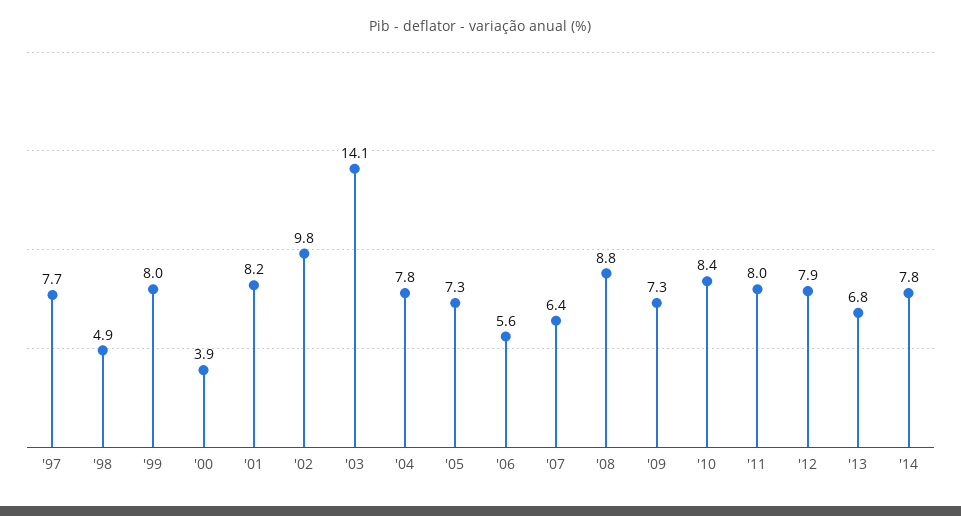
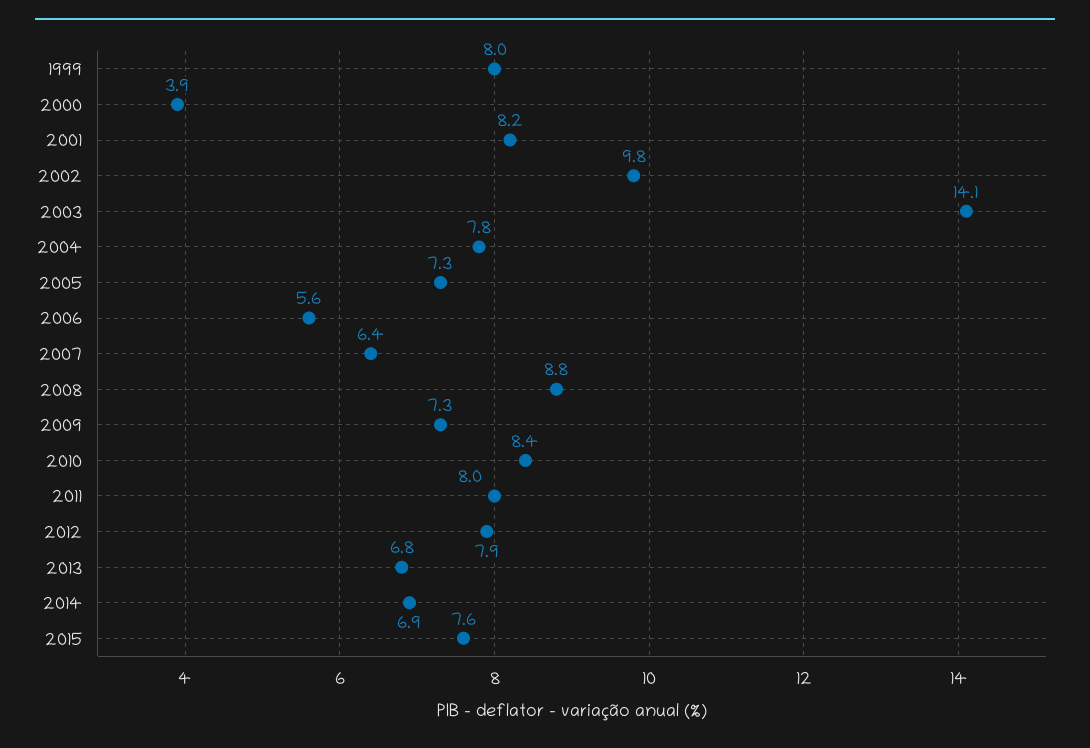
'97: 7.7 -> none
'98: 4.9 -> none
'14: 7.8 -> 6.9
2015: none -> 7.6

